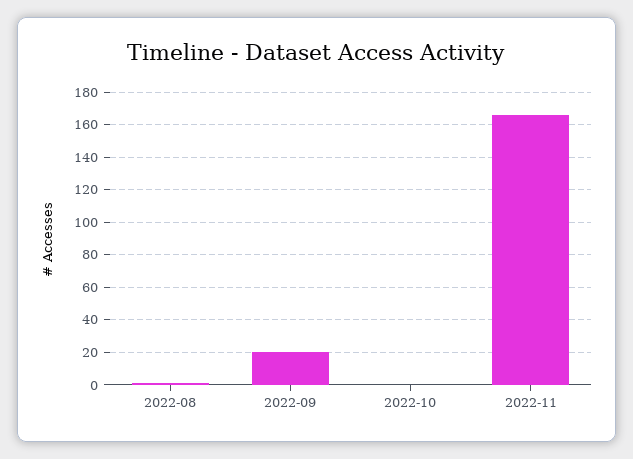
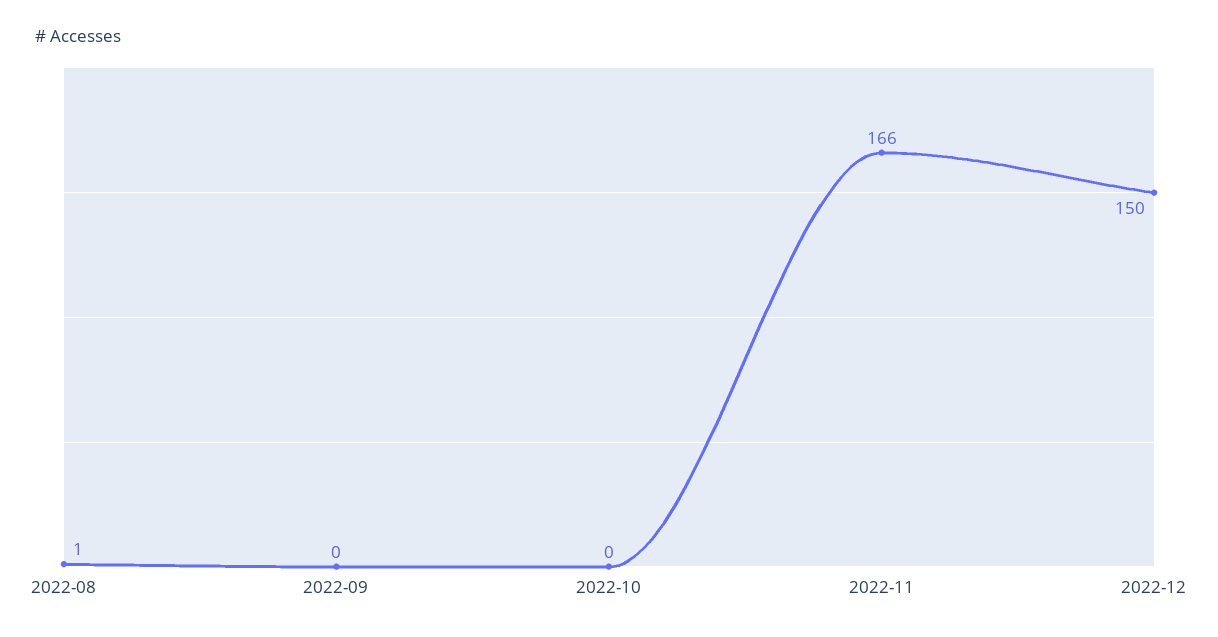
2022-09: 20 -> 0
2022-12: none -> 150

